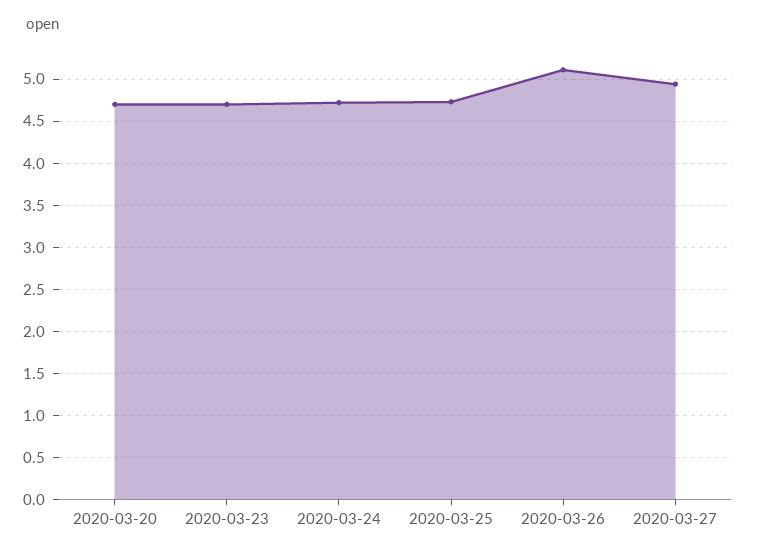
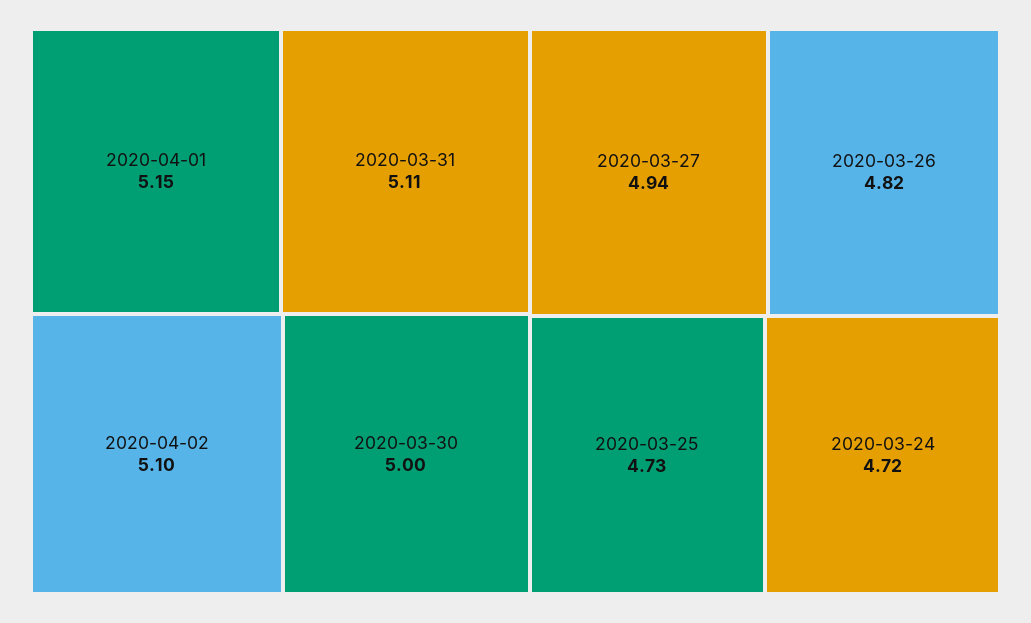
2020-03-20: 4.7 -> none
2020-03-23: 4.7 -> none
2020-03-26: 5.1 -> 4.82
2020-04-01: none -> 5.15
2020-03-31: none -> 5.11
2020-04-02: none -> 5.1
2020-03-30: none -> 5

